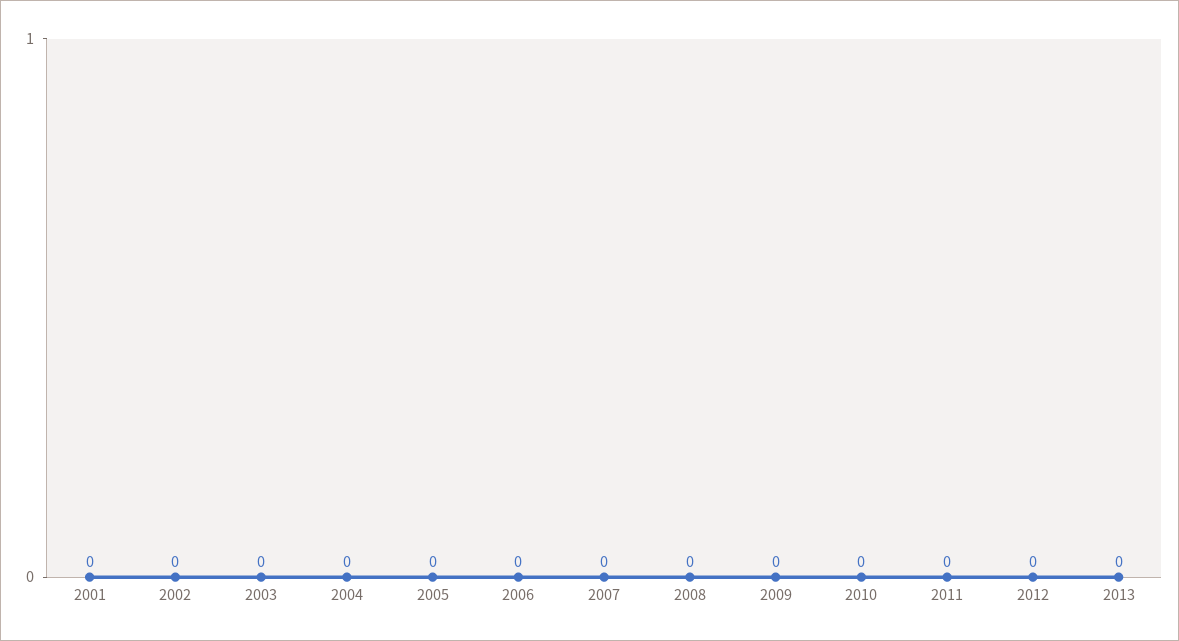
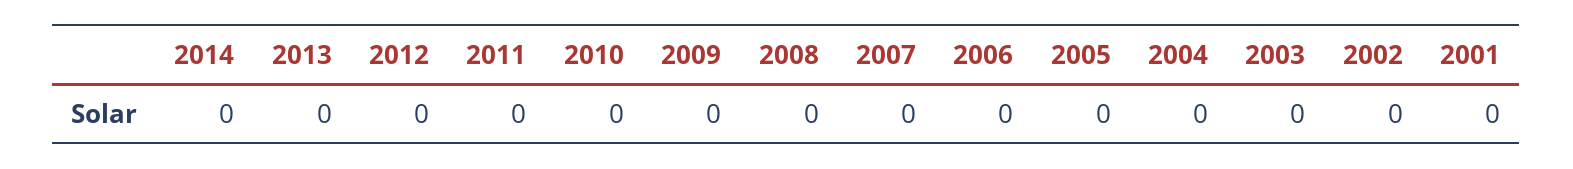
2014: none -> 0

